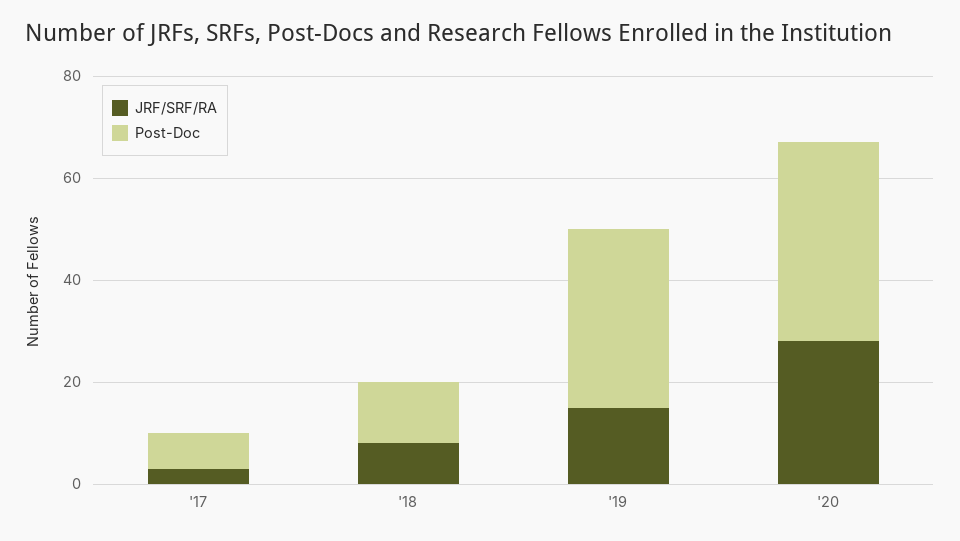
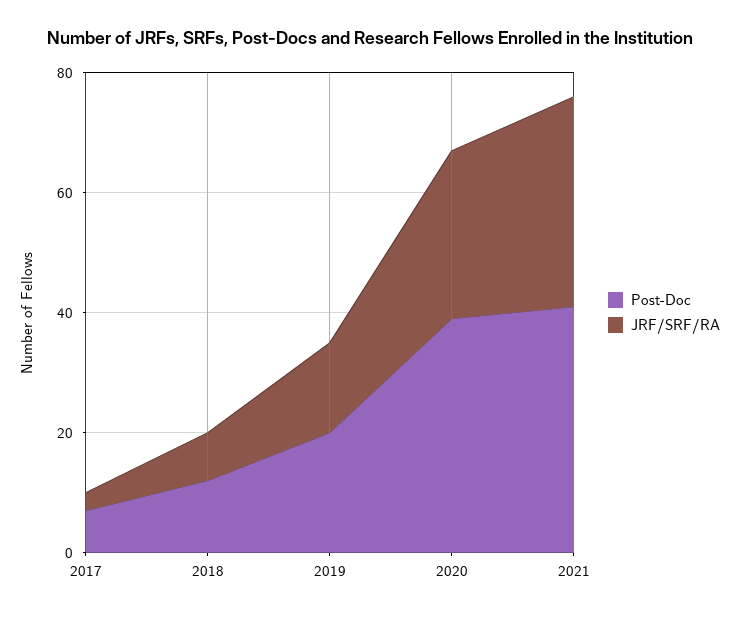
Post-Doc, '19: 35 -> 20
Post-Doc, 2021: none -> 40
JRF/SRF/RA, 2021: none -> 35

